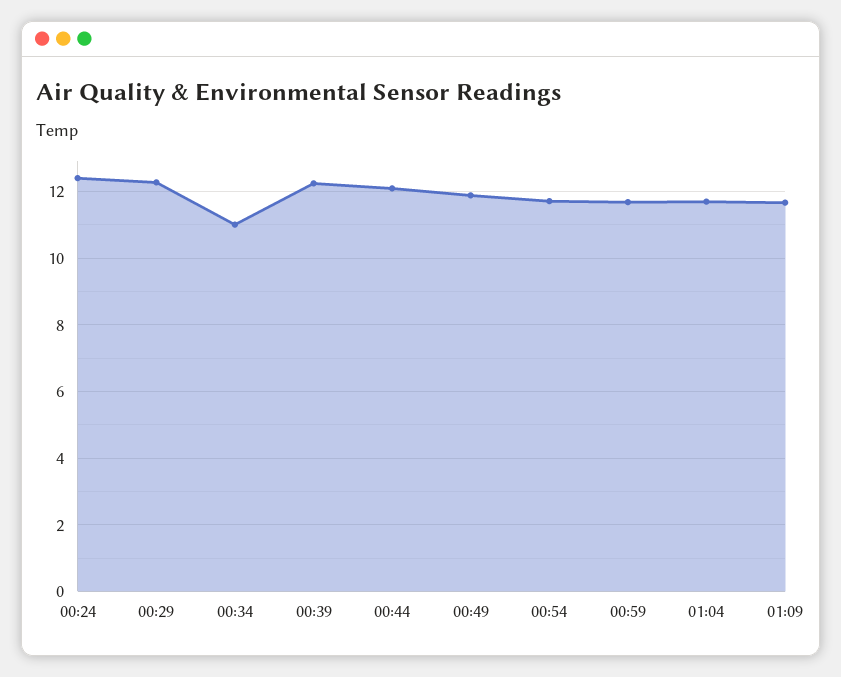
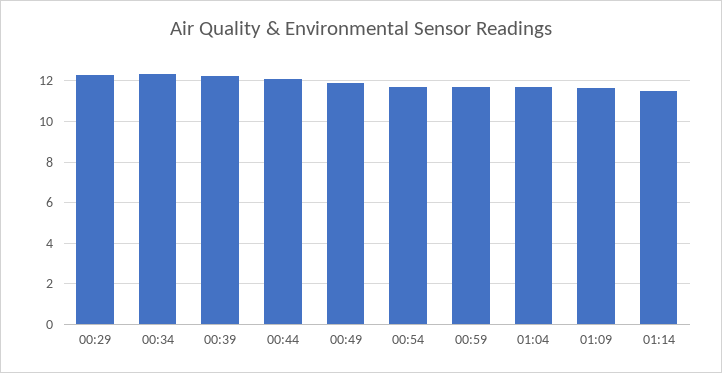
00:24: 12.4 -> none
00:34: 11 -> 12.5
01:14: none -> 11.5

